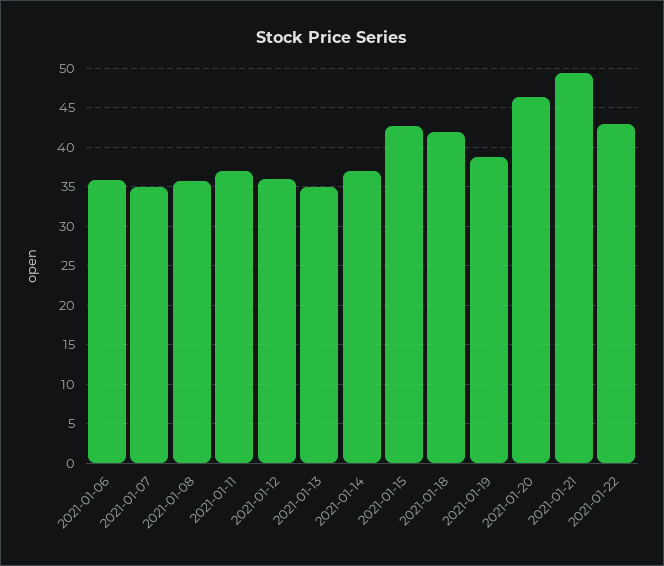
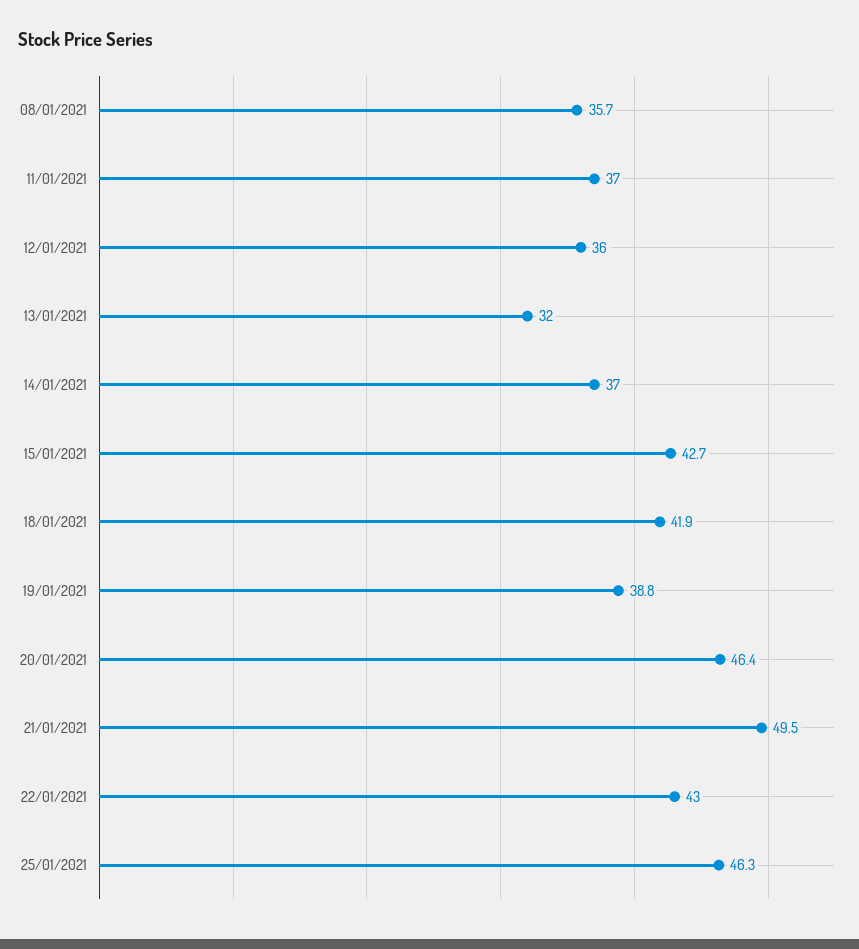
2021-01-06: 36 -> none
2021-01-07: 35 -> none
2021-01-13: 35 -> 32
25/01/2021: none -> 46.3

